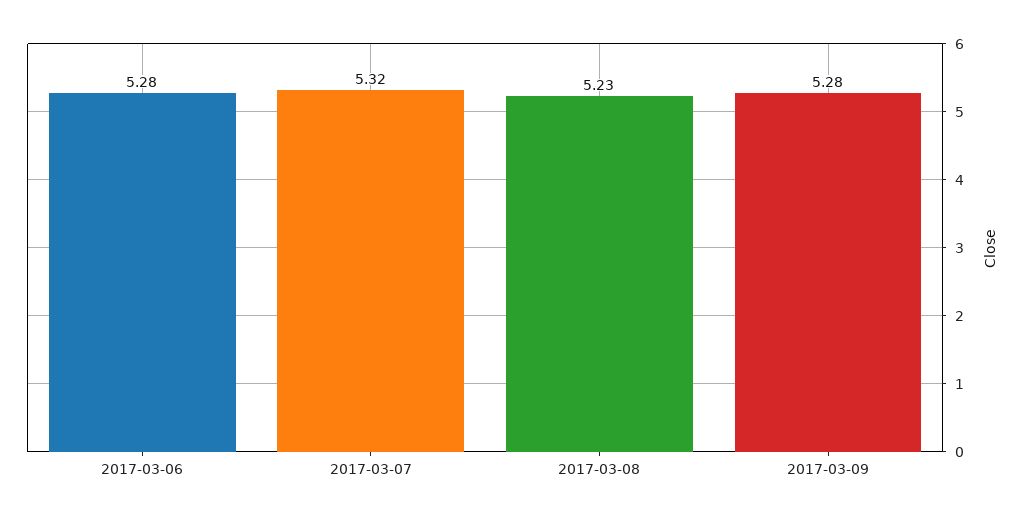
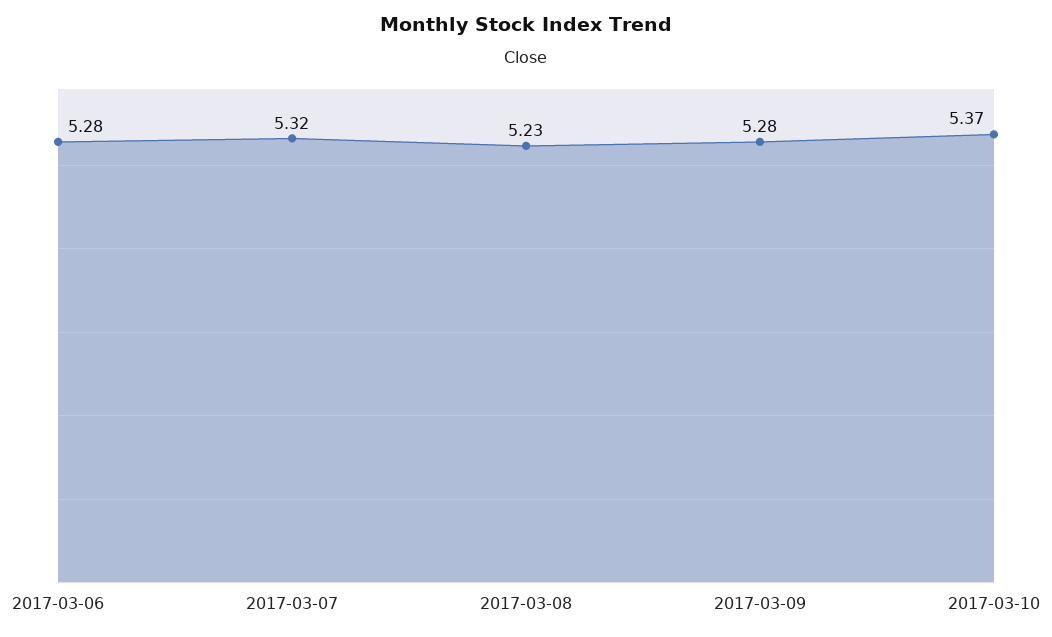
2017-03-10: none -> 5.37

